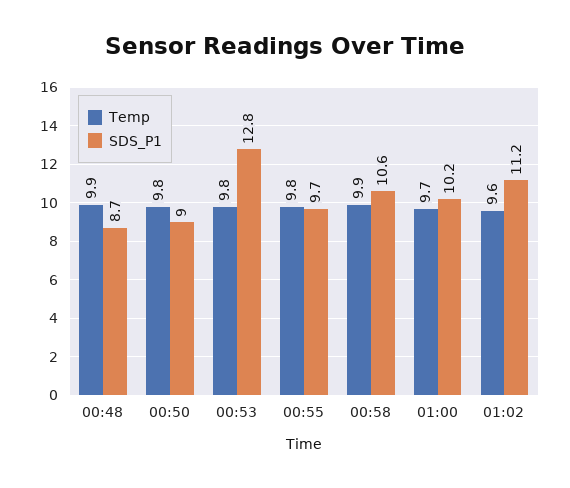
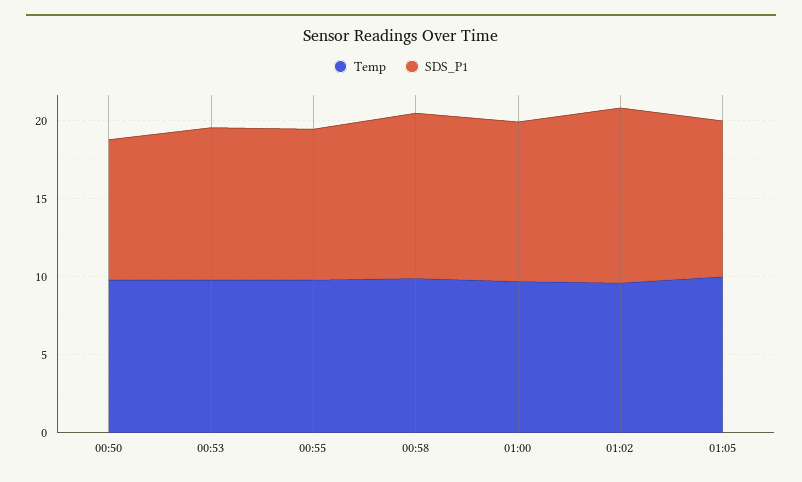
Temp, 00:48: 9.9 -> none
SDS_P1, 00:48: 8.7 -> none
SDS_P1, 00:53: 12.8 -> 10
Temp, 01:05: none -> 10
SDS_P1, 01:05: none -> 10

